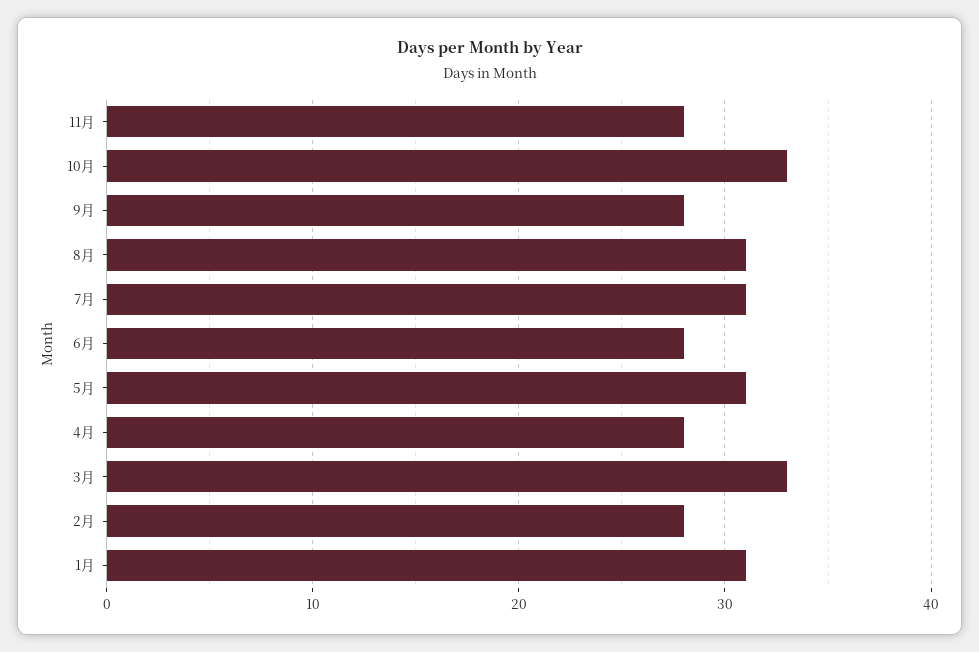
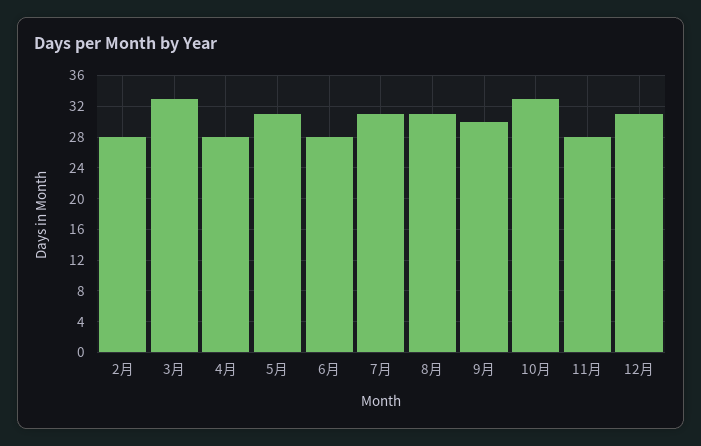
9月: 28 -> 30
1月: 31 -> none
12月: none -> 31

